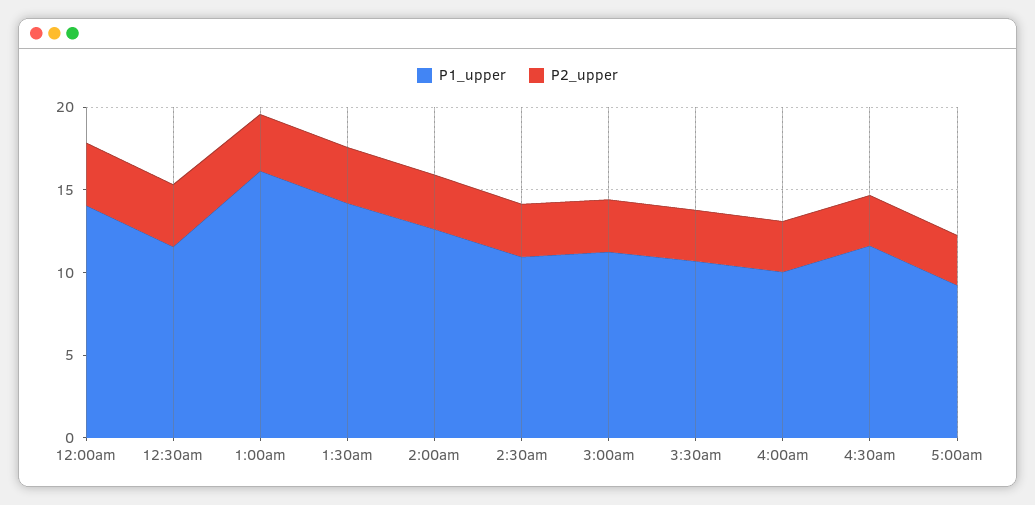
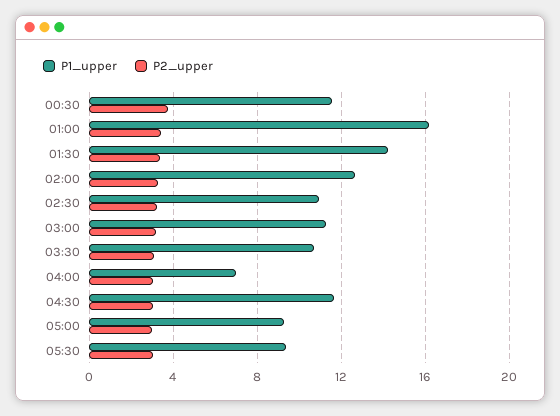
P1_upper, 12:00am: 14 -> none
P2_upper, 12:00am: 4 -> none
P1_upper, 4:00am: 10 -> 7
P1_upper, 05:30: none -> 9.5
P2_upper, 05:30: none -> 3

